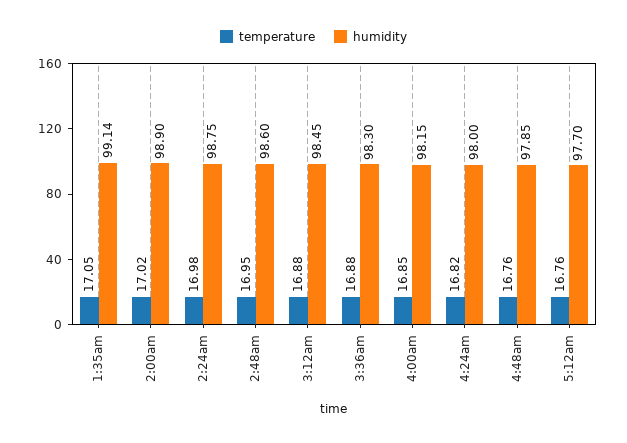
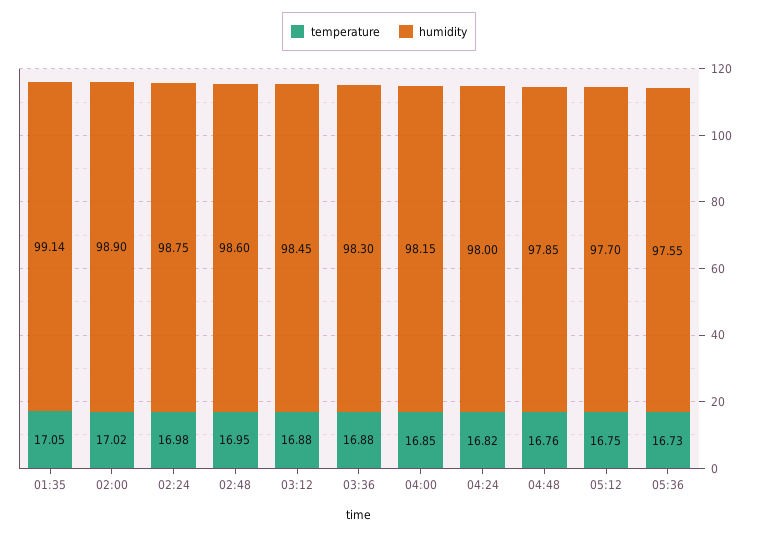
temperature, 5:12am: 16.76 -> 16.75
temperature, 05:36: none -> 16.73
humidity, 05:36: none -> 97.55

